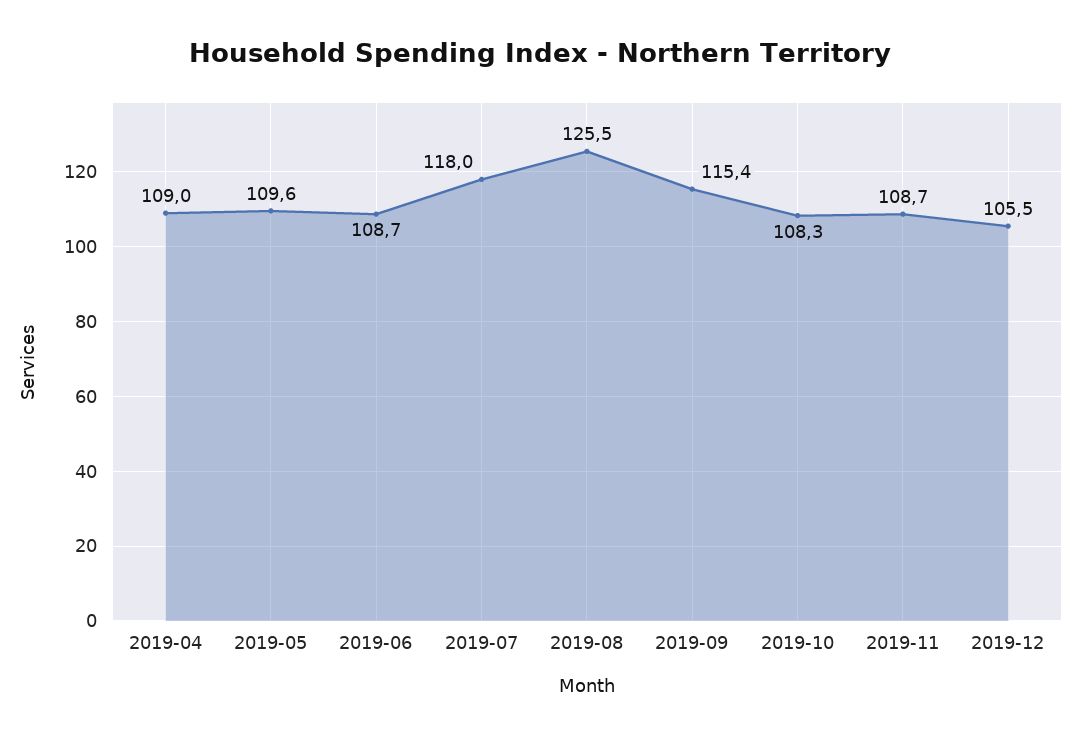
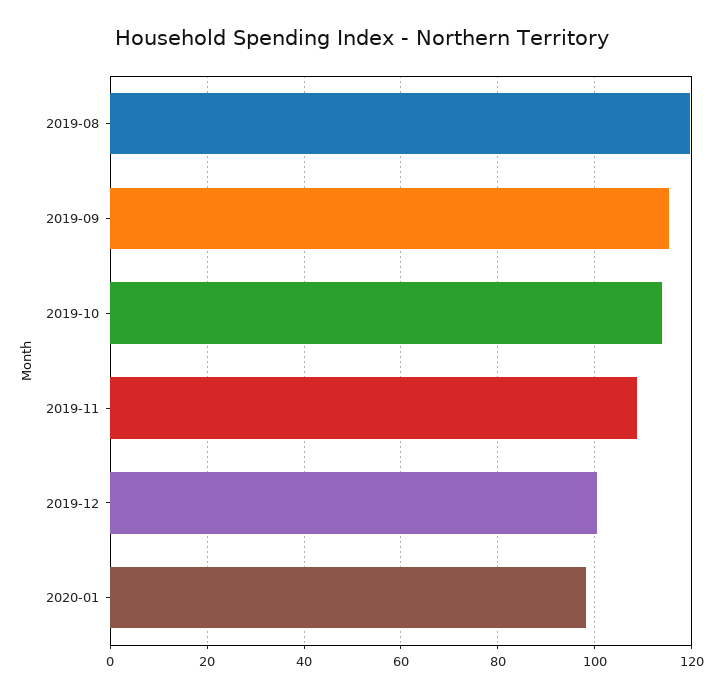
2019-04: 109 -> none
2019-05: 109.6 -> none
2019-06: 108.7 -> none
2019-07: 118 -> none
2019-08: 125.5 -> 120
2019-10: 108.3 -> 114
2019-12: 105.5 -> 100
2020-01: none -> 98

